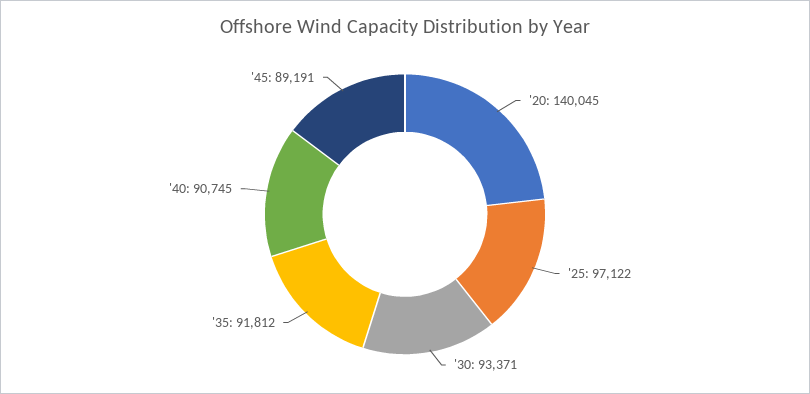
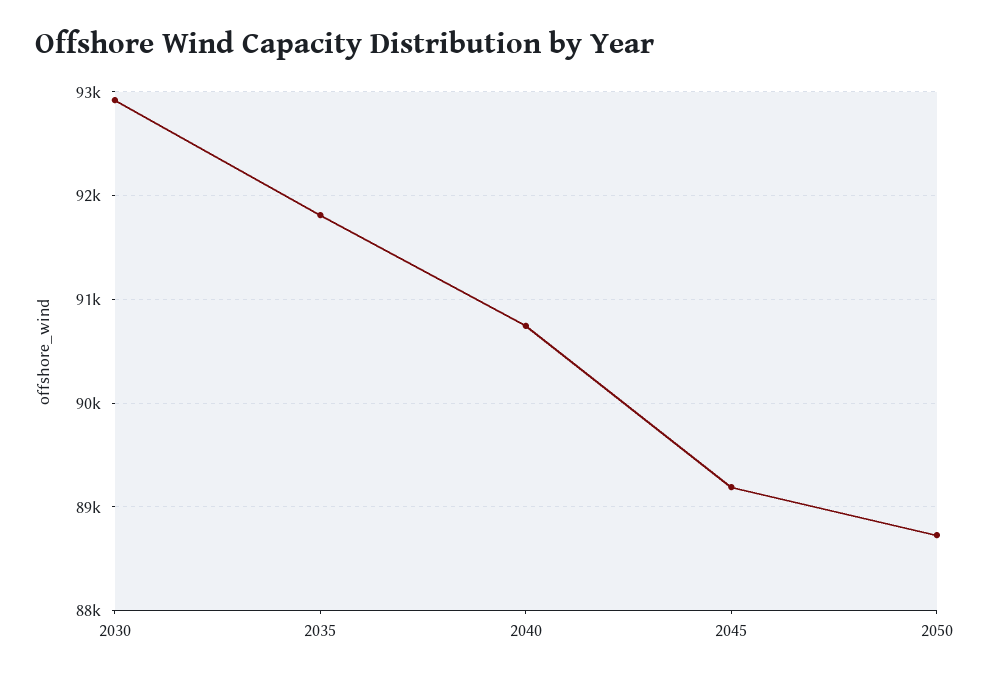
'20: 140045 -> none
'25: 97122 -> none
'30: 93371 -> 92900
2050: none -> 88700

